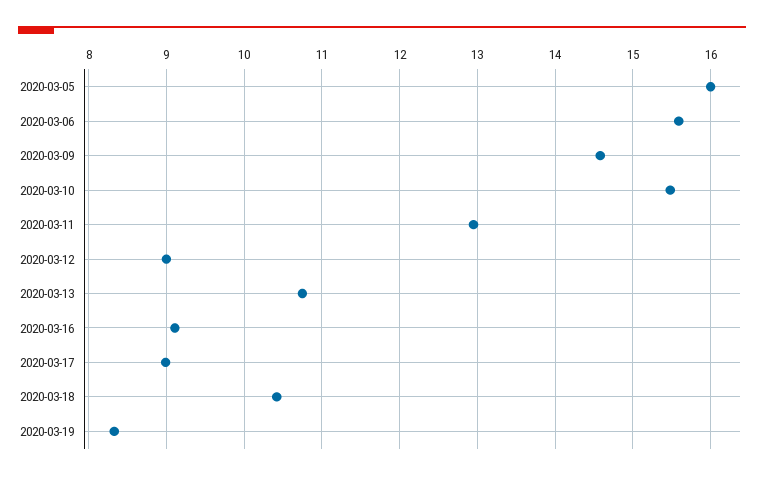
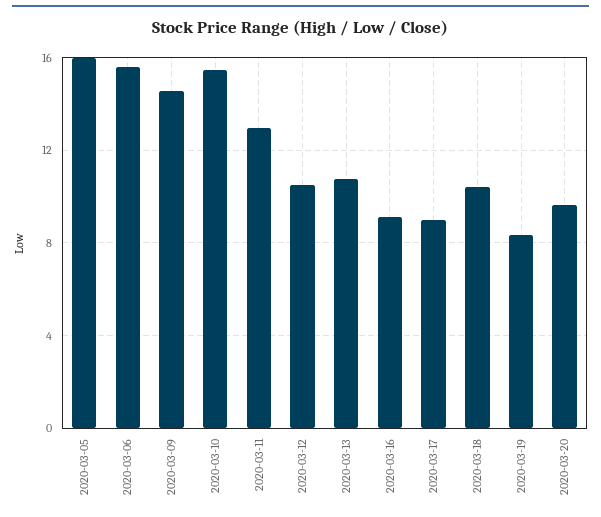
2020-03-12: 9 -> 10.5
2020-03-20: none -> 9.5

